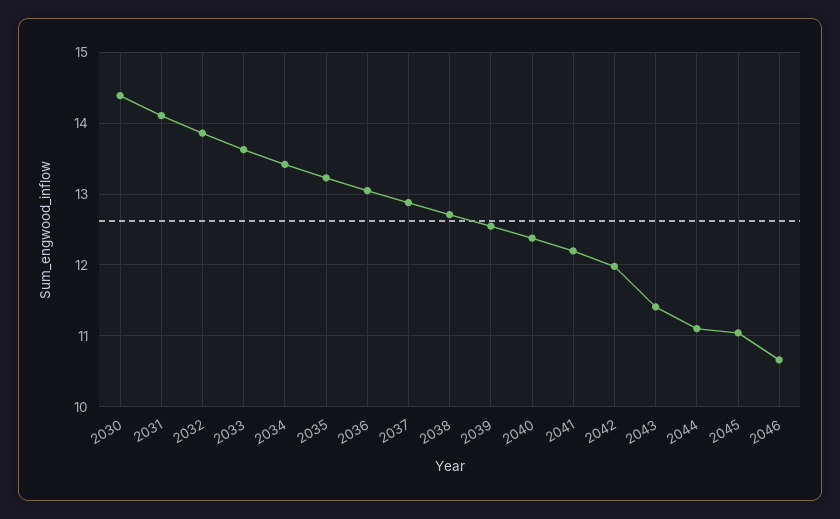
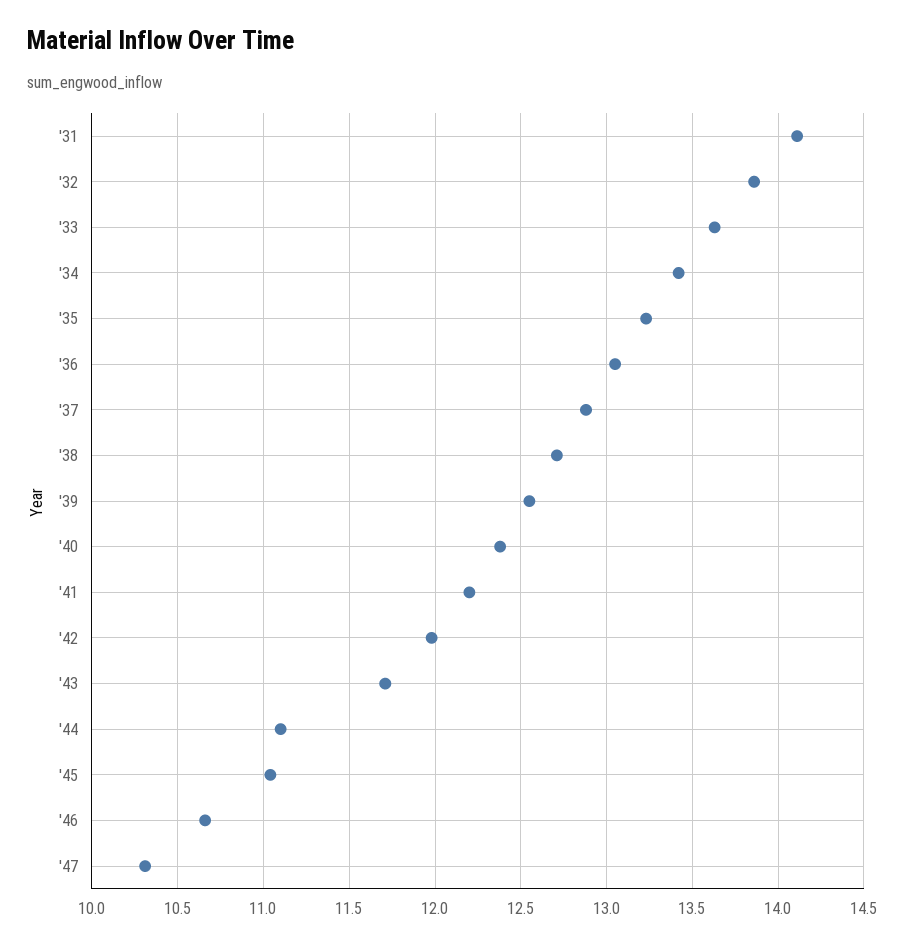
2030: 14.4 -> none
2043: 11.4 -> 11.7
'47: none -> 10.3

